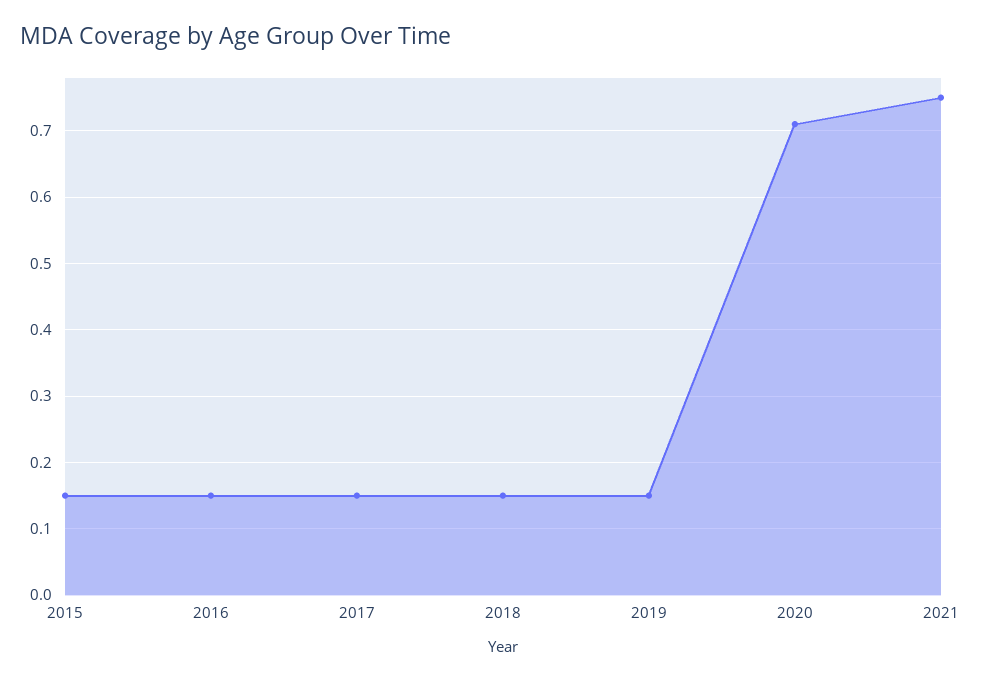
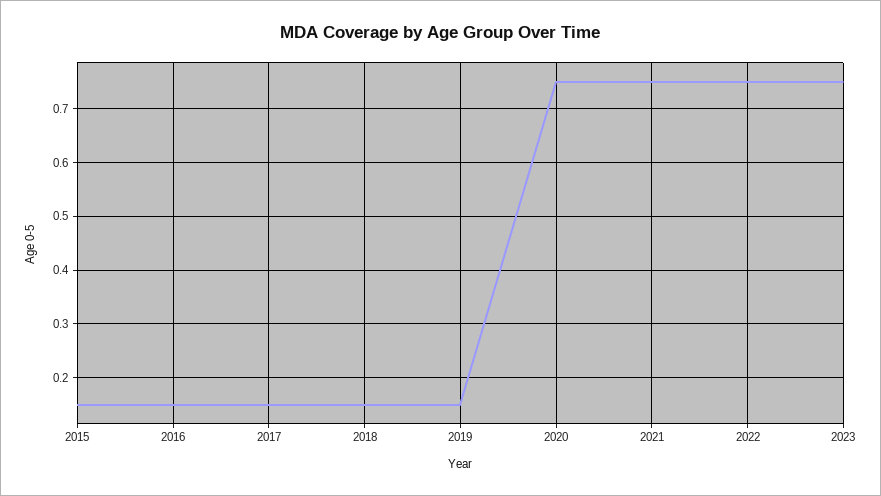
2020: 0.71 -> 0.75
2022: none -> 0.75
2023: none -> 0.75

